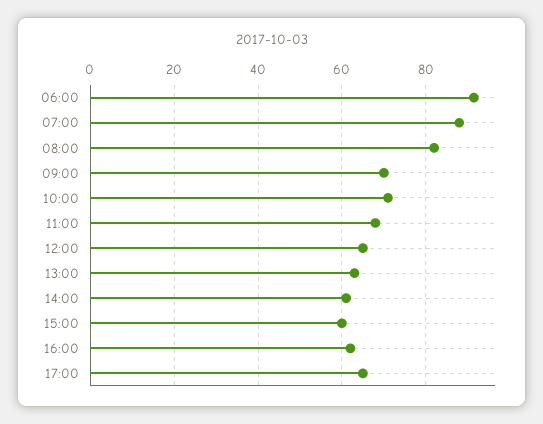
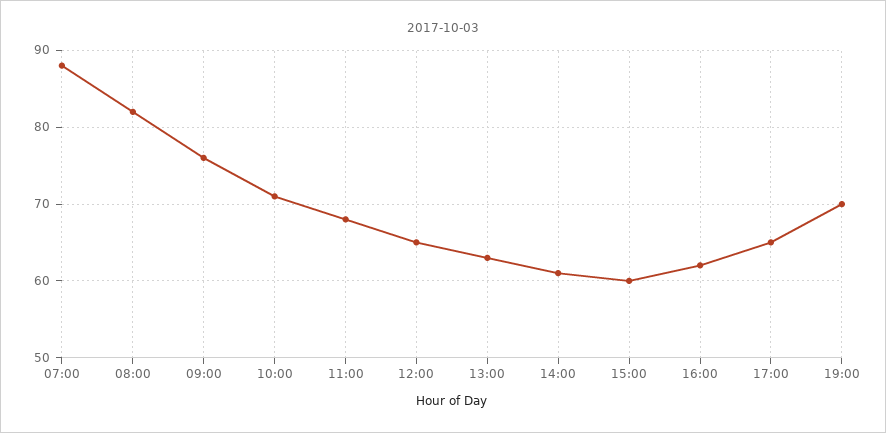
06:00: 92 -> none
09:00: 70 -> 76
19:00: none -> 70

